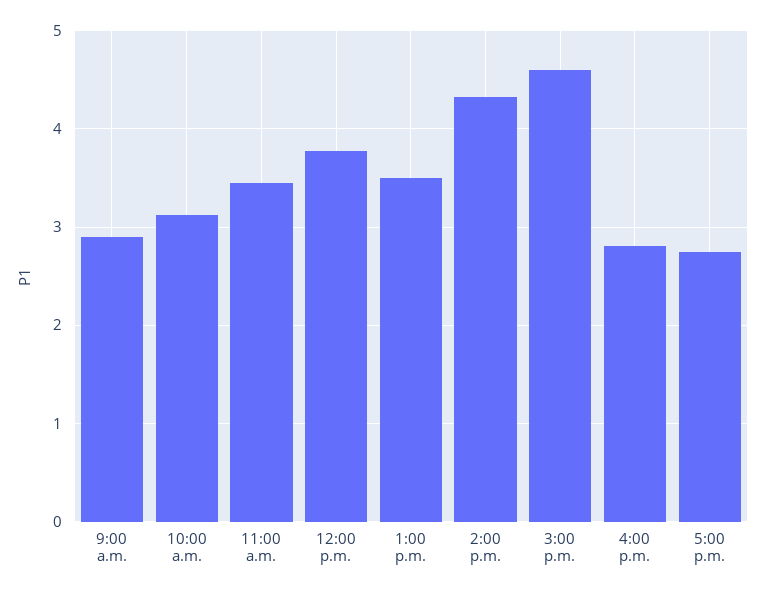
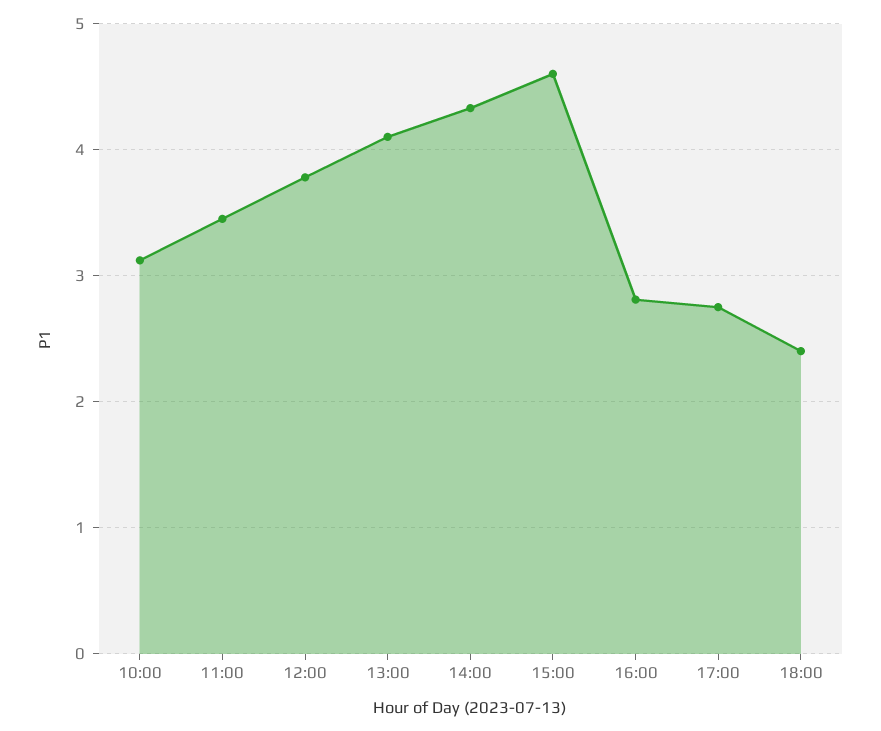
9:00 a.m.: 2.9 -> none
1:00 p.m.: 3.5 -> 4.1
18:00: none -> 2.4

